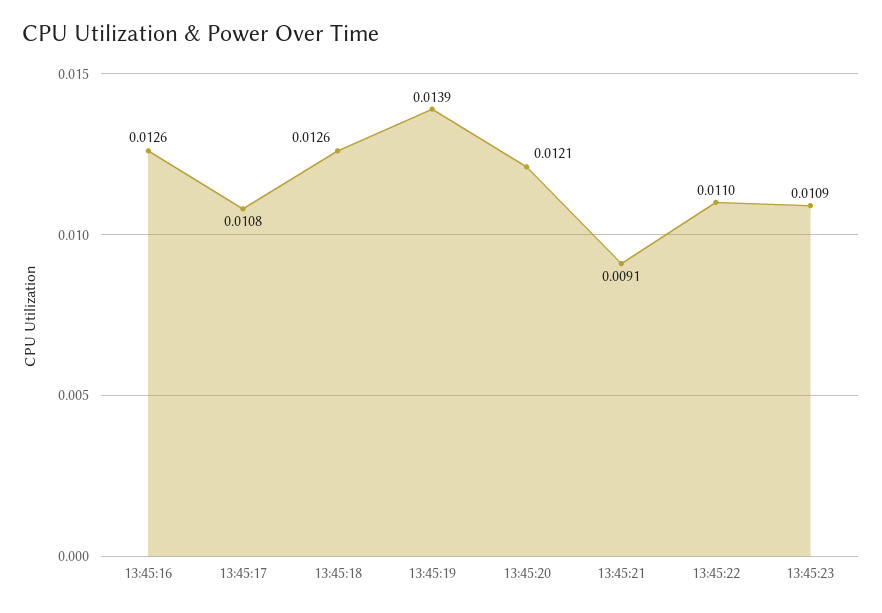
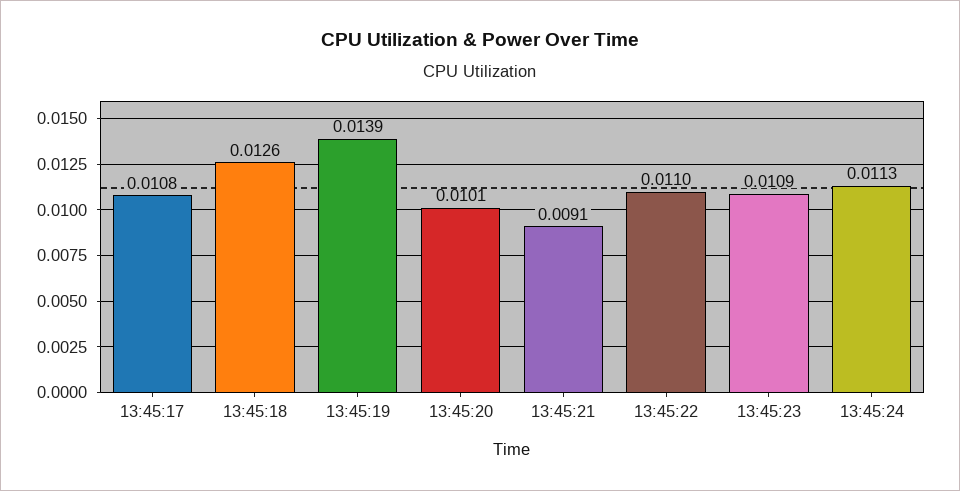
13:45:16: 0.0126 -> none
13:45:20: 0.0121 -> 0.0101
13:45:24: none -> 0.0113

